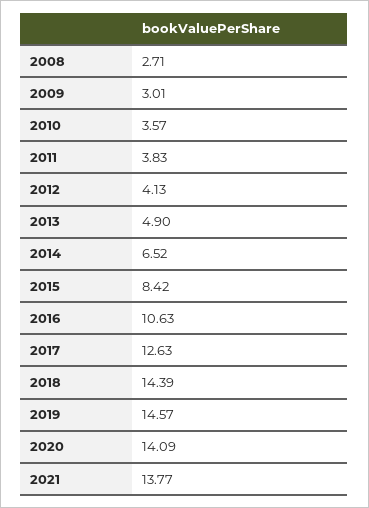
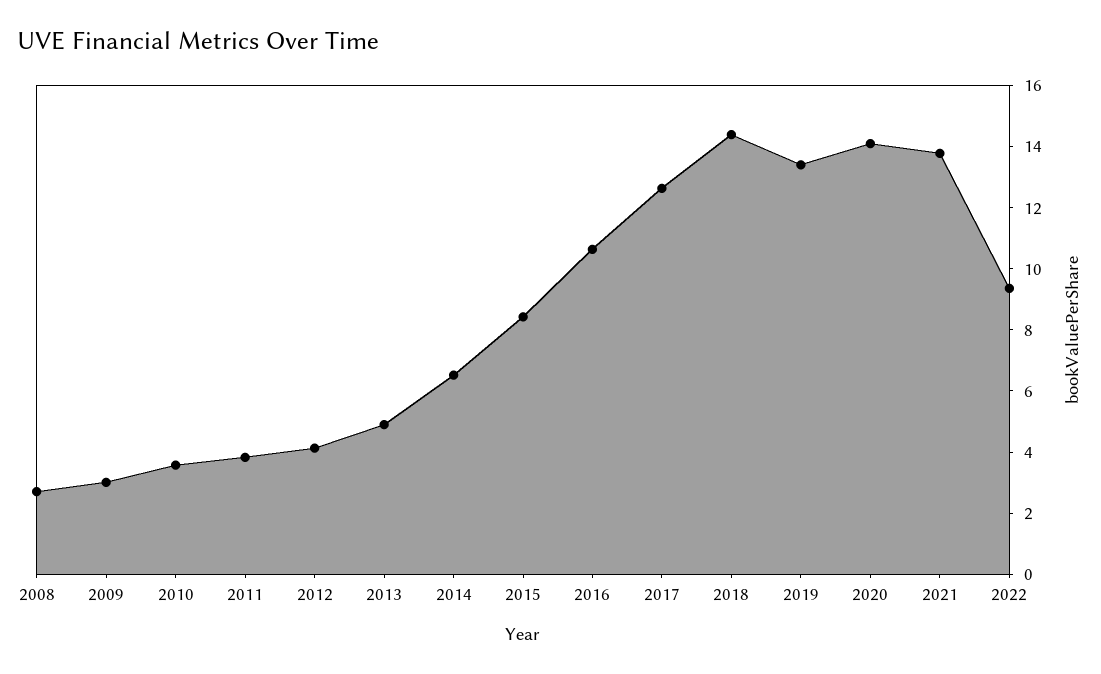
2019: 14.57 -> 13.5
2022: none -> 9.5

